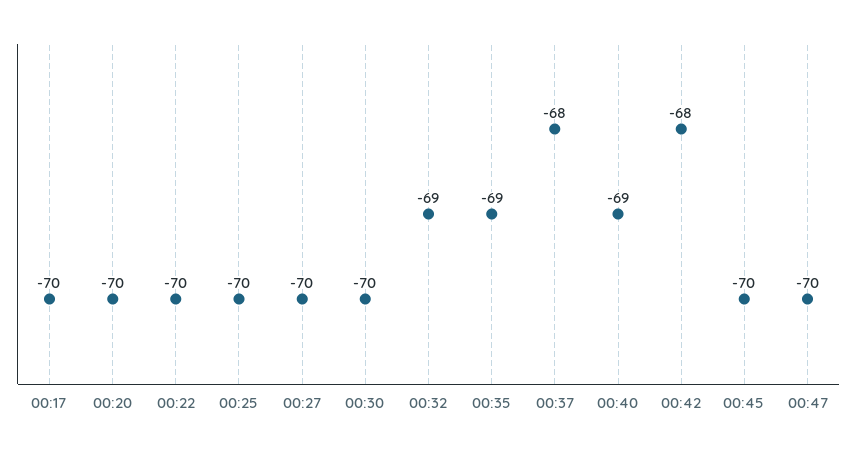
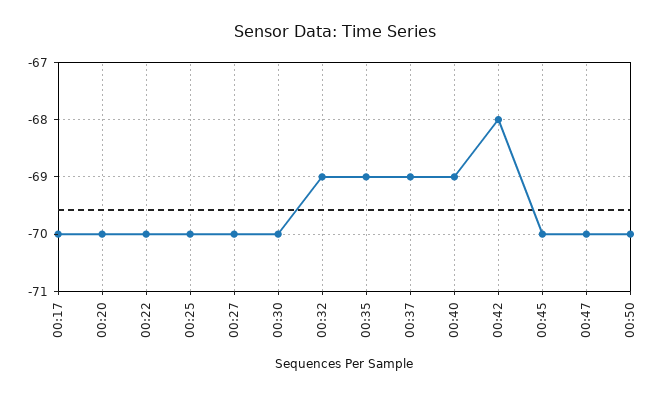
00:37: -68 -> -69
00:50: none -> -70

